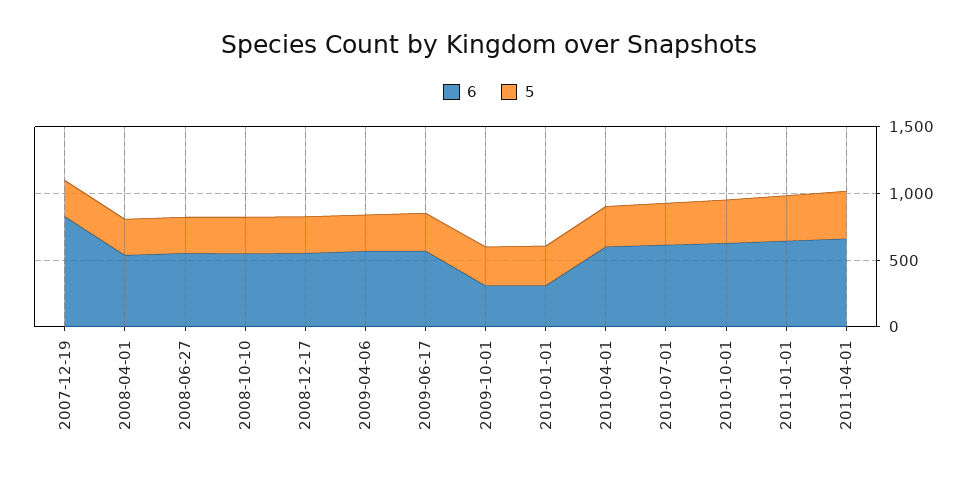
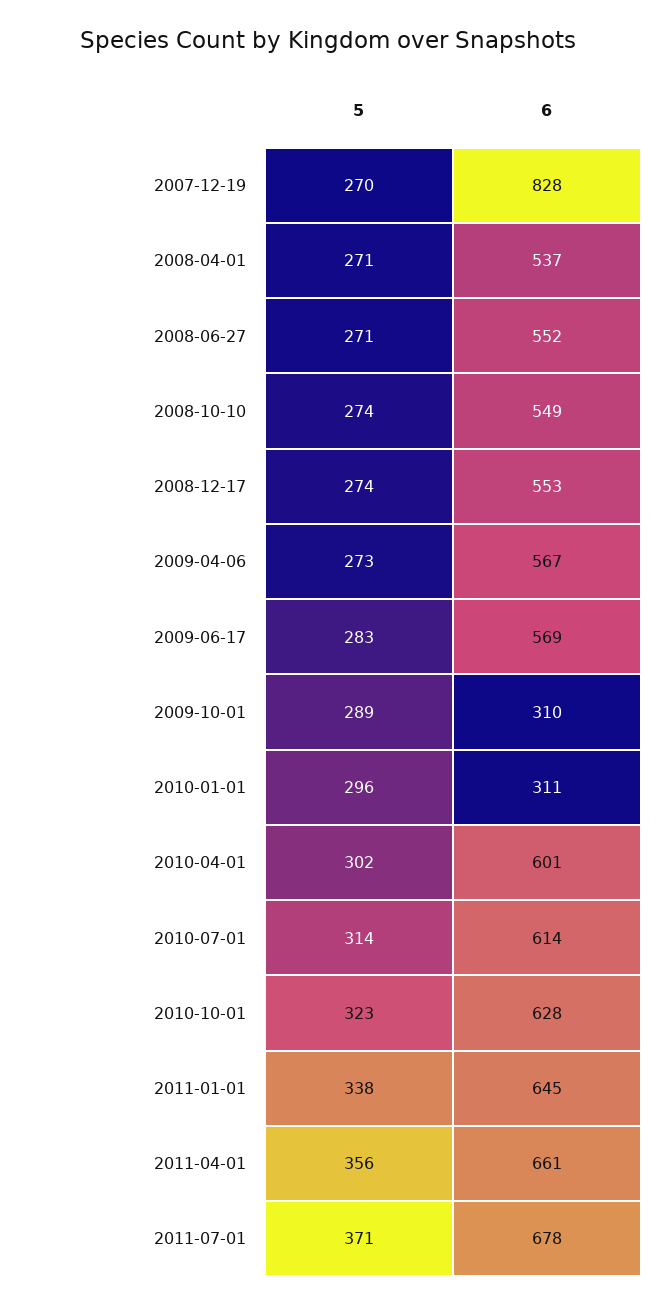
5, 2011-07-01: none -> 371
6, 2011-07-01: none -> 678

